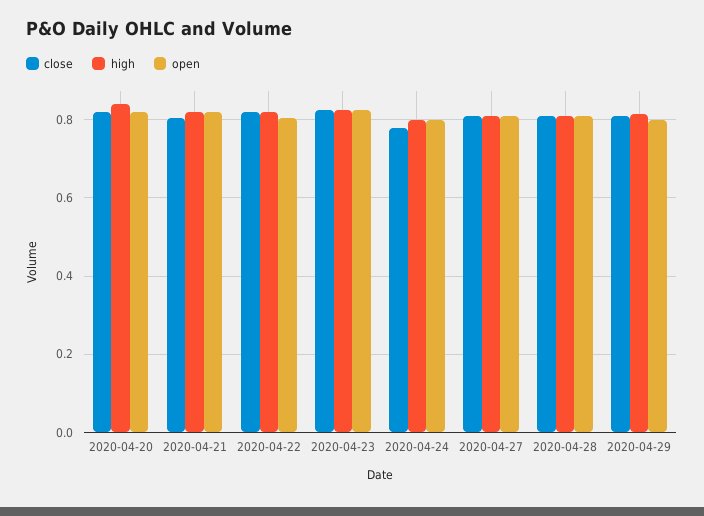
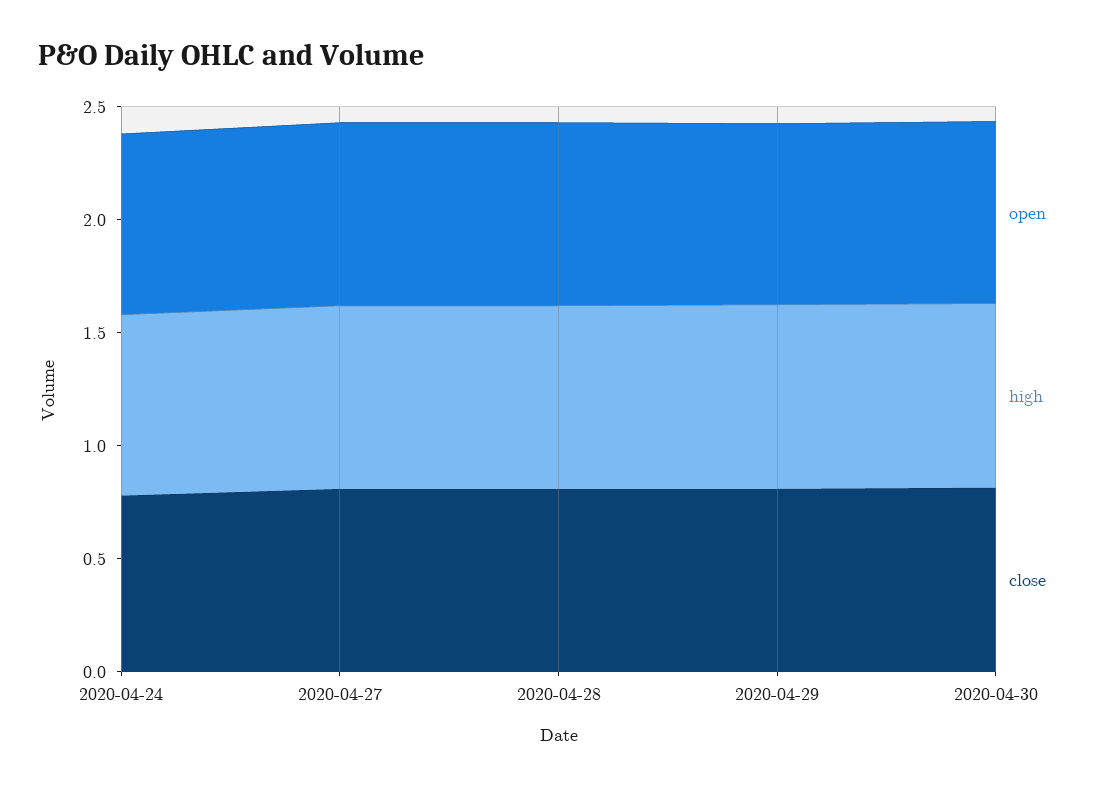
close, 2020-04-20: 0.82 -> none
high, 2020-04-20: 0.84 -> none
open, 2020-04-20: 0.82 -> none
close, 2020-04-21: 0.8 -> none
high, 2020-04-21: 0.82 -> none
open, 2020-04-21: 0.82 -> none
close, 2020-04-22: 0.82 -> none
high, 2020-04-22: 0.82 -> none
open, 2020-04-22: 0.8 -> none
close, 2020-04-23: 0.82 -> none
high, 2020-04-23: 0.82 -> none
open, 2020-04-23: 0.82 -> none
open, 2020-04-30: none -> 0.8
high, 2020-04-30: none -> 0.8
close, 2020-04-30: none -> 0.8

